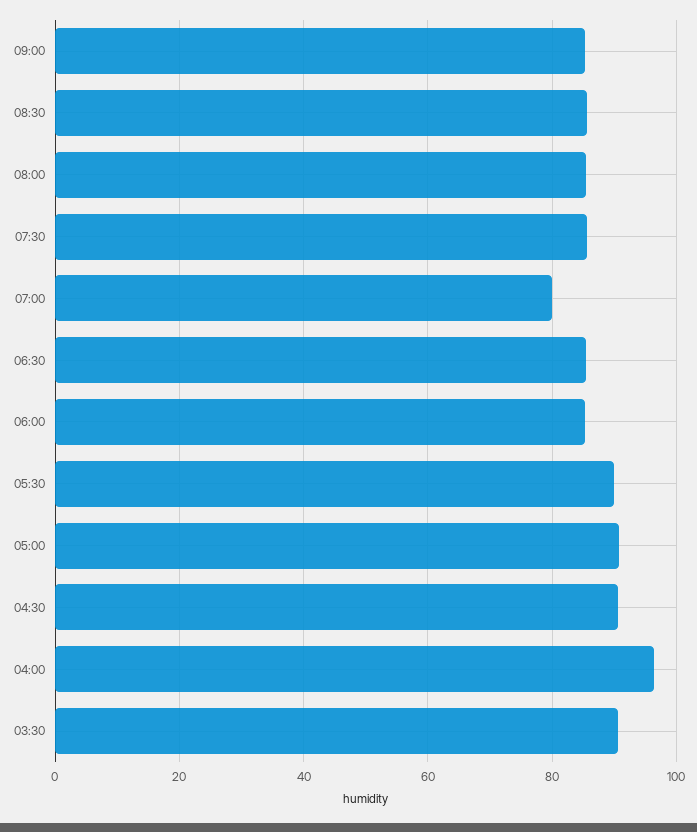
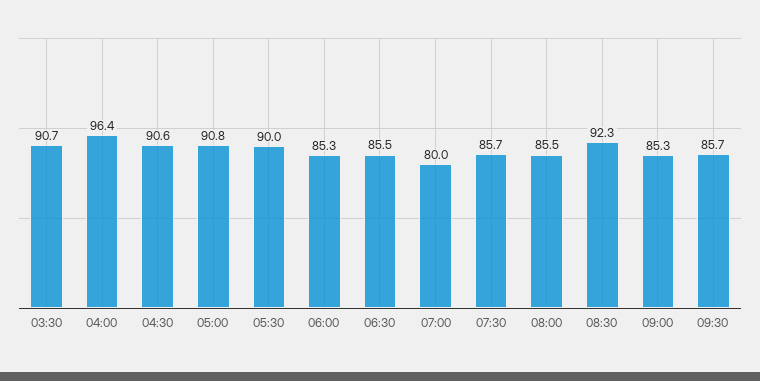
08:30: 86 -> 92.3
09:30: none -> 85.7

